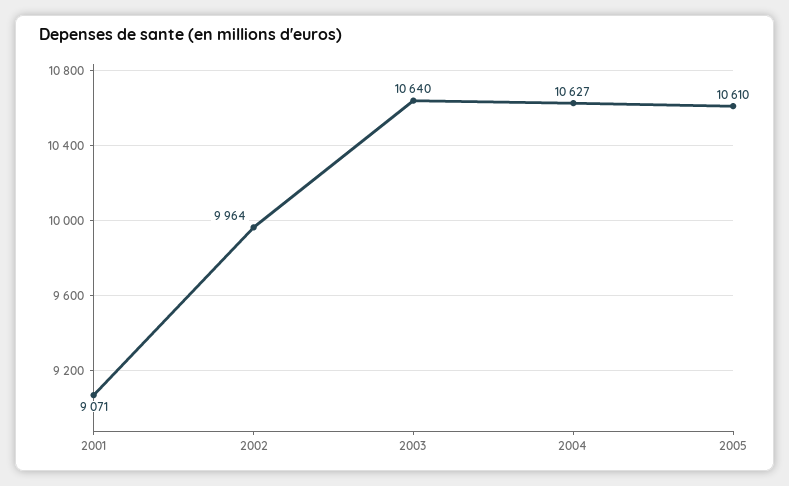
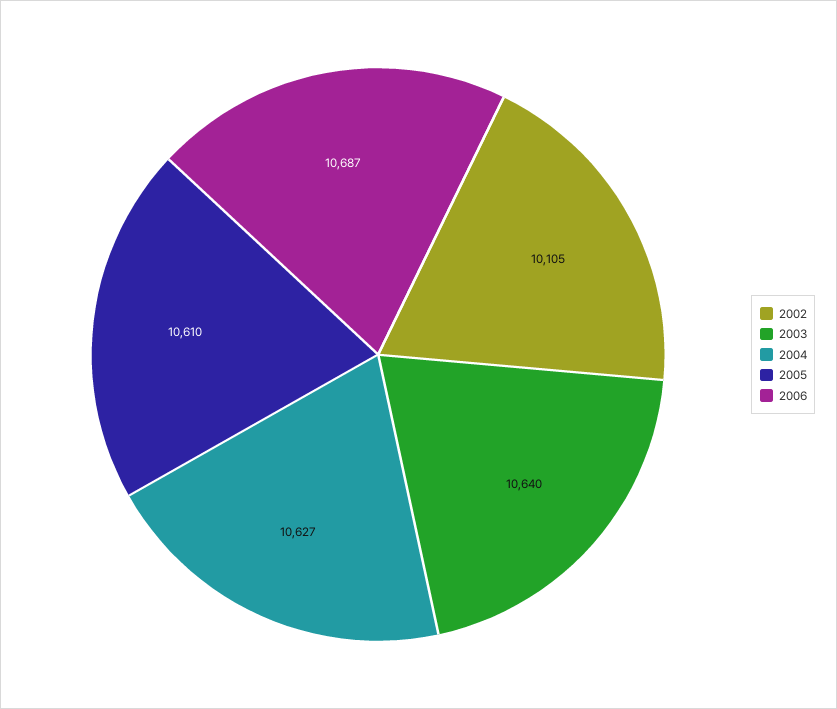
2001: 9071 -> none
2002: 9964 -> 10105
2006: none -> 10687

